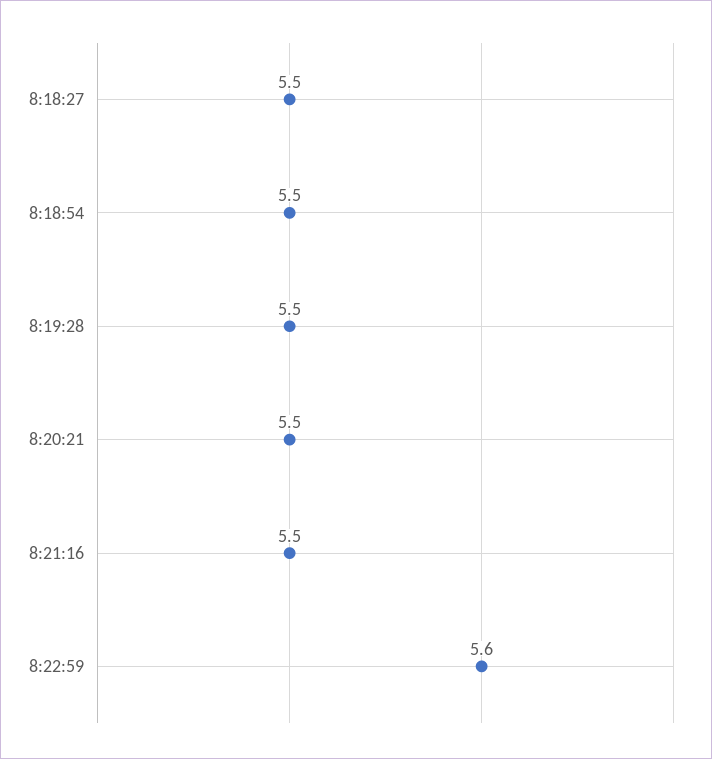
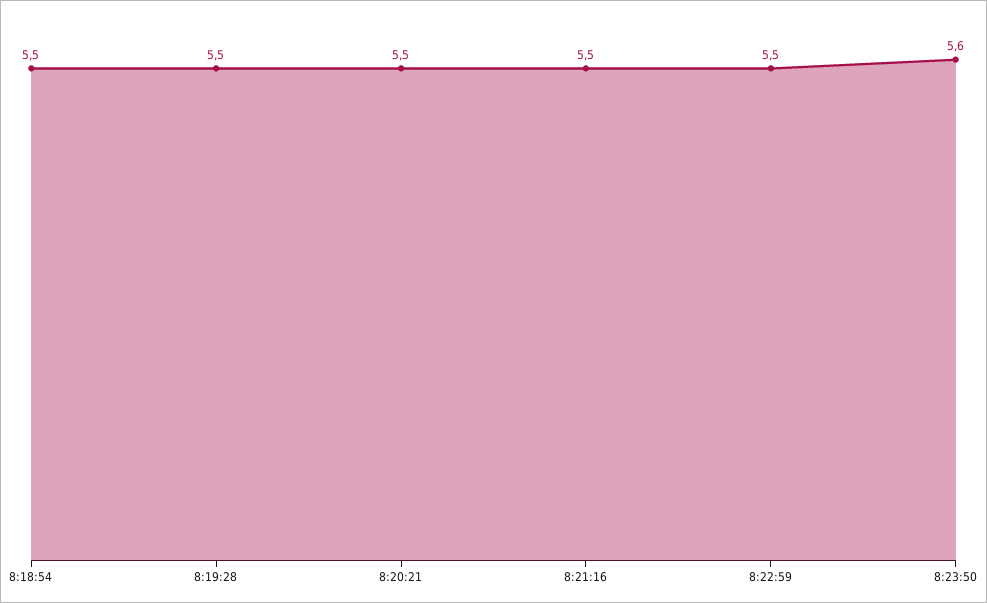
8:18:27: 5.5 -> none
8:22:59: 5.6 -> 5.5
8:23:50: none -> 5.6

